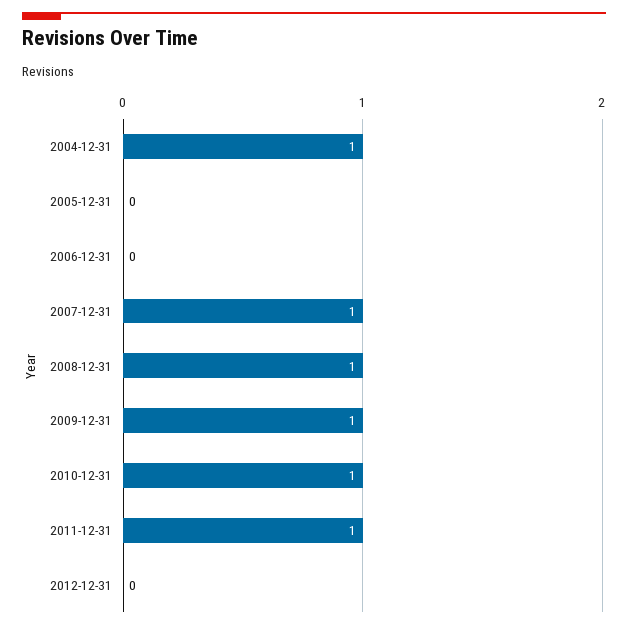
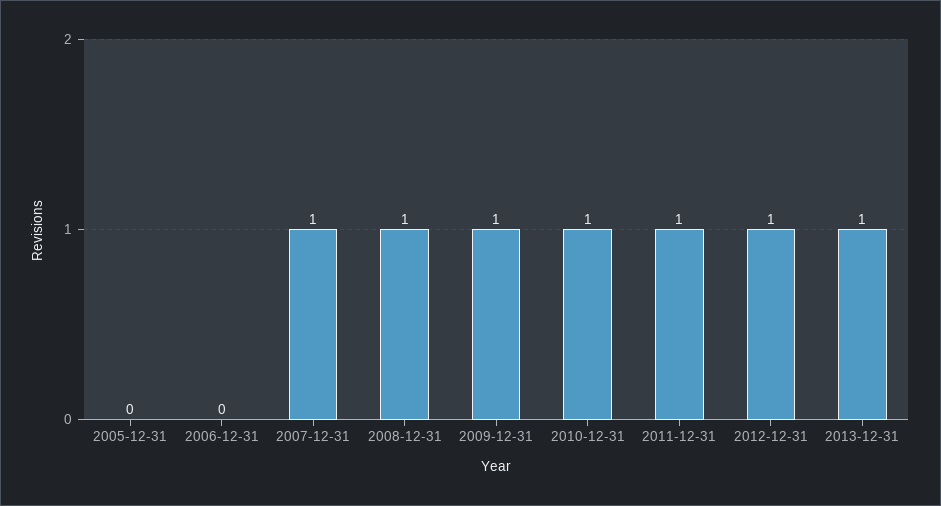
2004-12-31: 1 -> none
2012-12-31: 0 -> 1
2013-12-31: none -> 1

